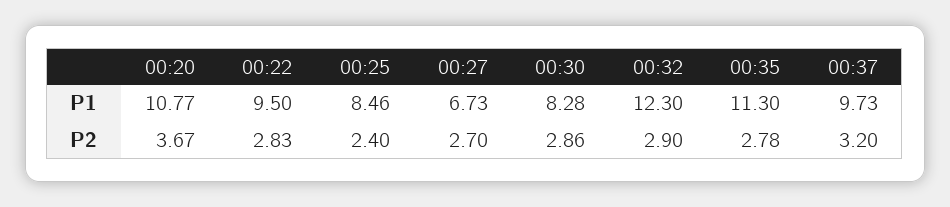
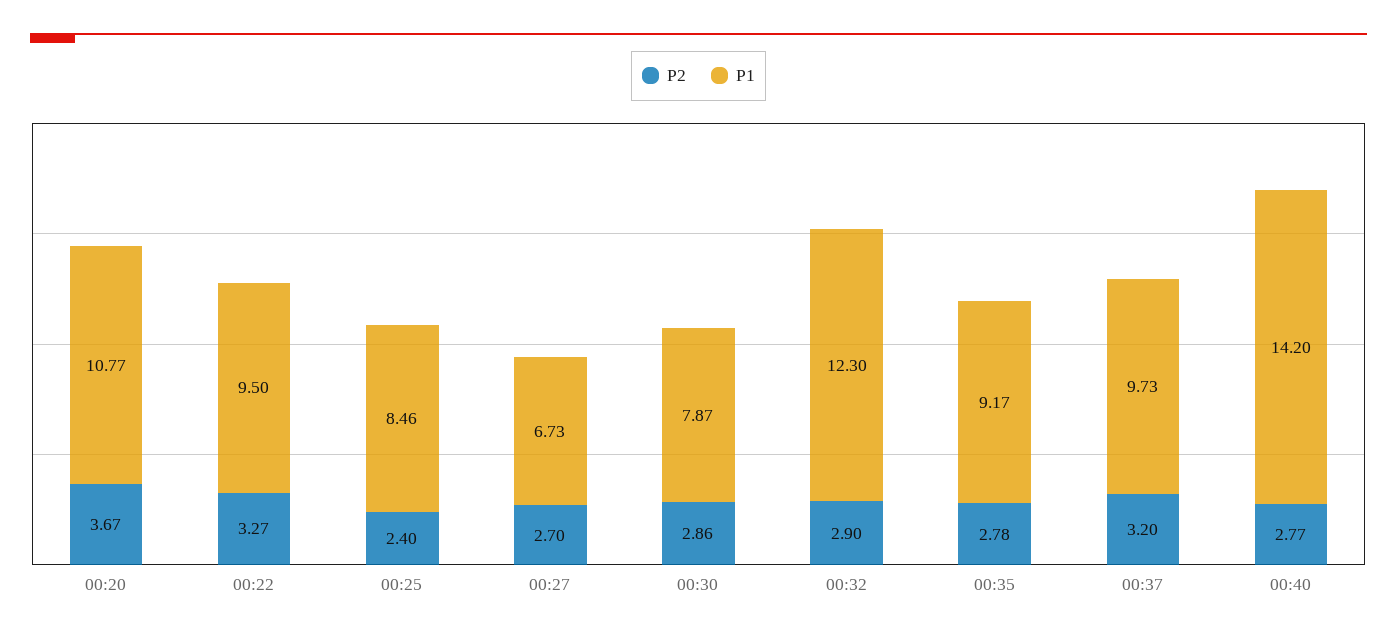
P1, 00:30: 8.28 -> 7.87
P1, 00:35: 11.3 -> 9.17
P2, 00:22: 2.83 -> 3.27
P2, 00:40: none -> 2.77
P1, 00:40: none -> 14.2

